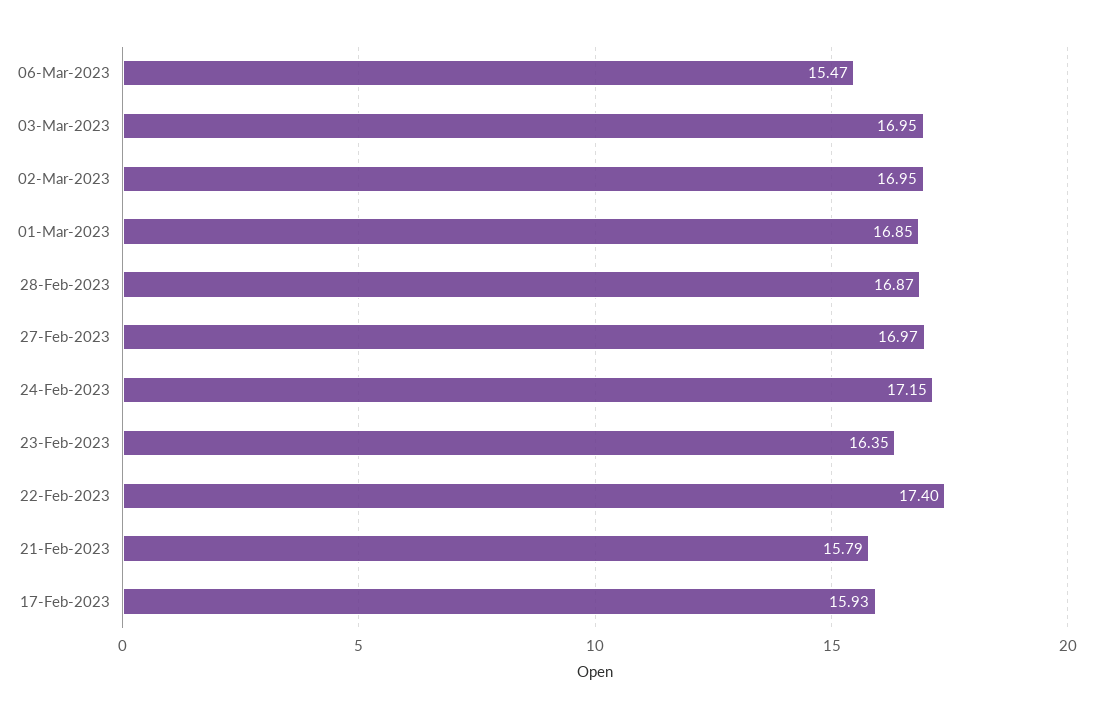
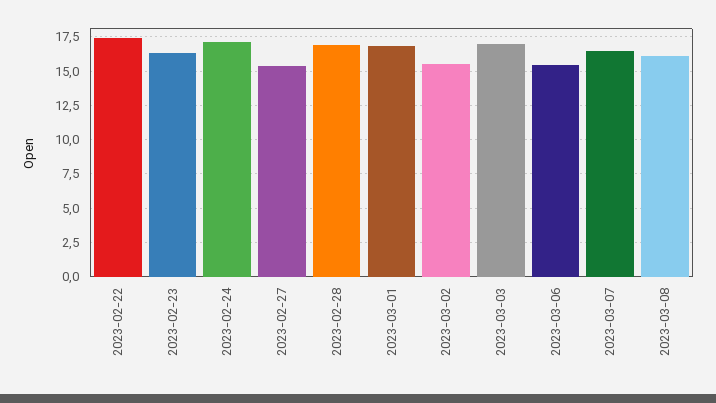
02-Mar-2023: 16.95 -> 15.5
27-Feb-2023: 16.97 -> 15.5
21-Feb-2023: 15.79 -> none
17-Feb-2023: 15.93 -> none
2023-03-07: none -> 16.5
2023-03-08: none -> 16

